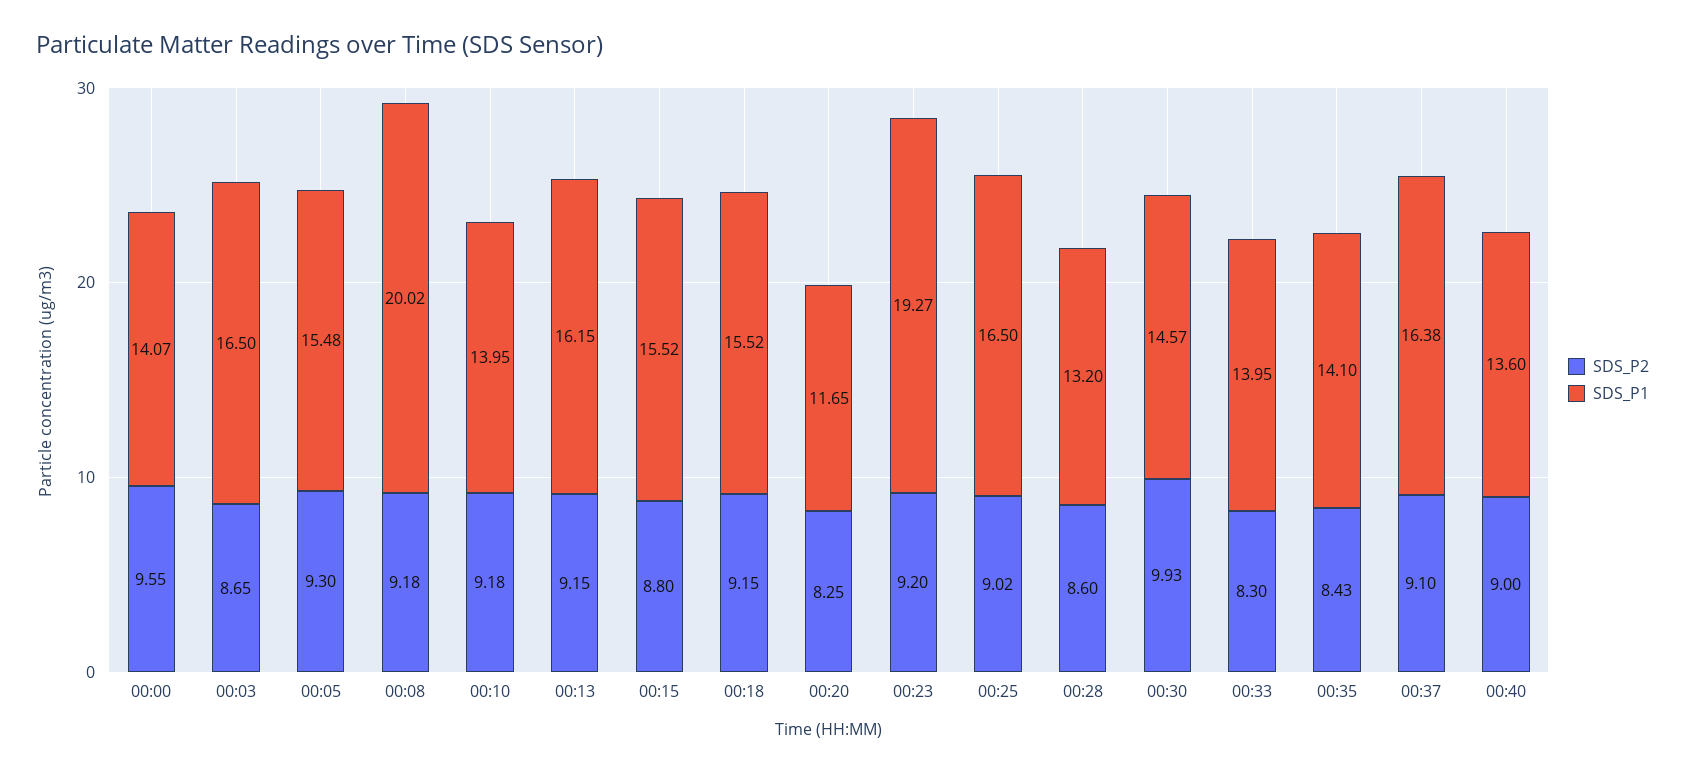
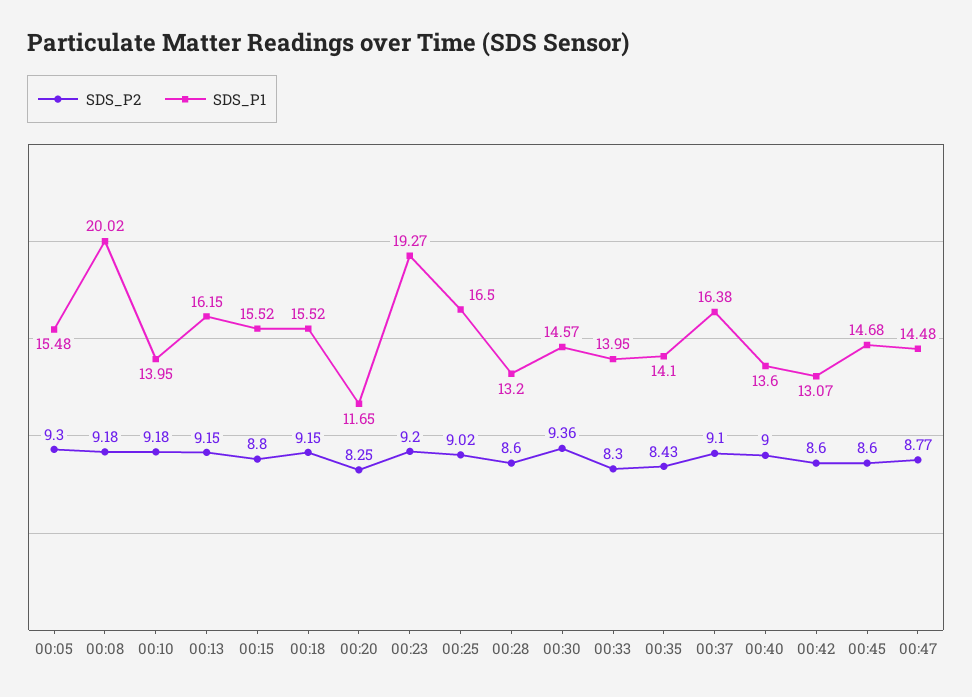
SDS_P2, 00:00: 9.55 -> none
SDS_P1, 00:00: 14.07 -> none
SDS_P2, 00:03: 8.65 -> none
SDS_P1, 00:03: 16.5 -> none
SDS_P2, 00:30: 9.93 -> 9.36
SDS_P2, 00:42: none -> 8.6
SDS_P1, 00:42: none -> 13.07
SDS_P2, 00:45: none -> 8.6
SDS_P1, 00:45: none -> 14.68
SDS_P2, 00:47: none -> 8.77
SDS_P1, 00:47: none -> 14.48

